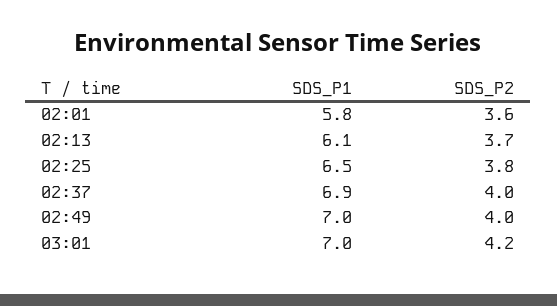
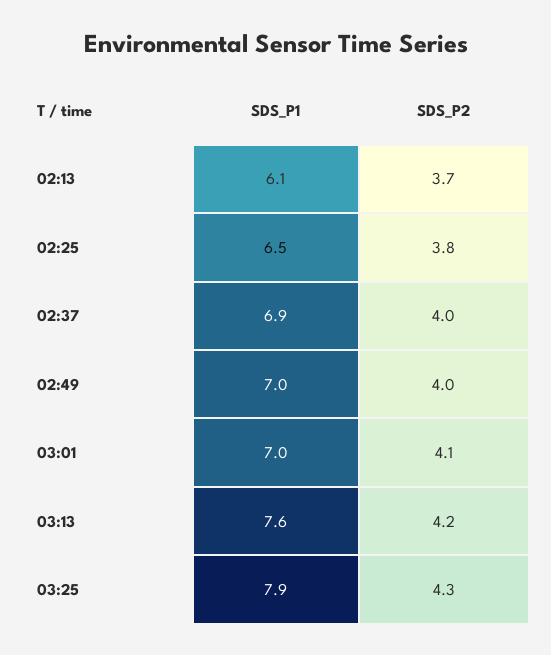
SDS_P1, 02:01: 5.8 -> none
SDS_P2, 02:01: 3.6 -> none
SDS_P2, 03:01: 4.2 -> 4.1
SDS_P1, 03:13: none -> 7.6
SDS_P2, 03:13: none -> 4.2
SDS_P1, 03:25: none -> 7.9
SDS_P2, 03:25: none -> 4.3

